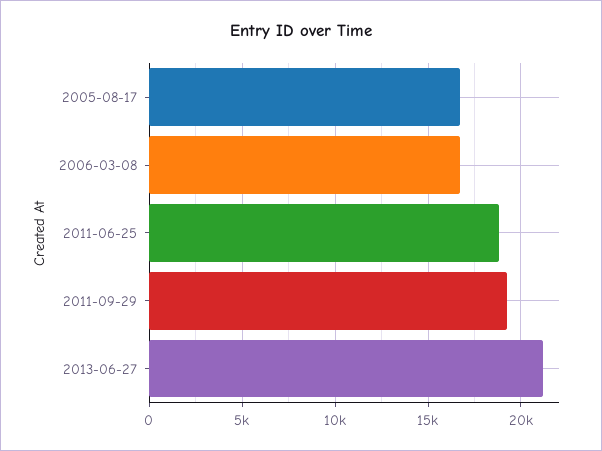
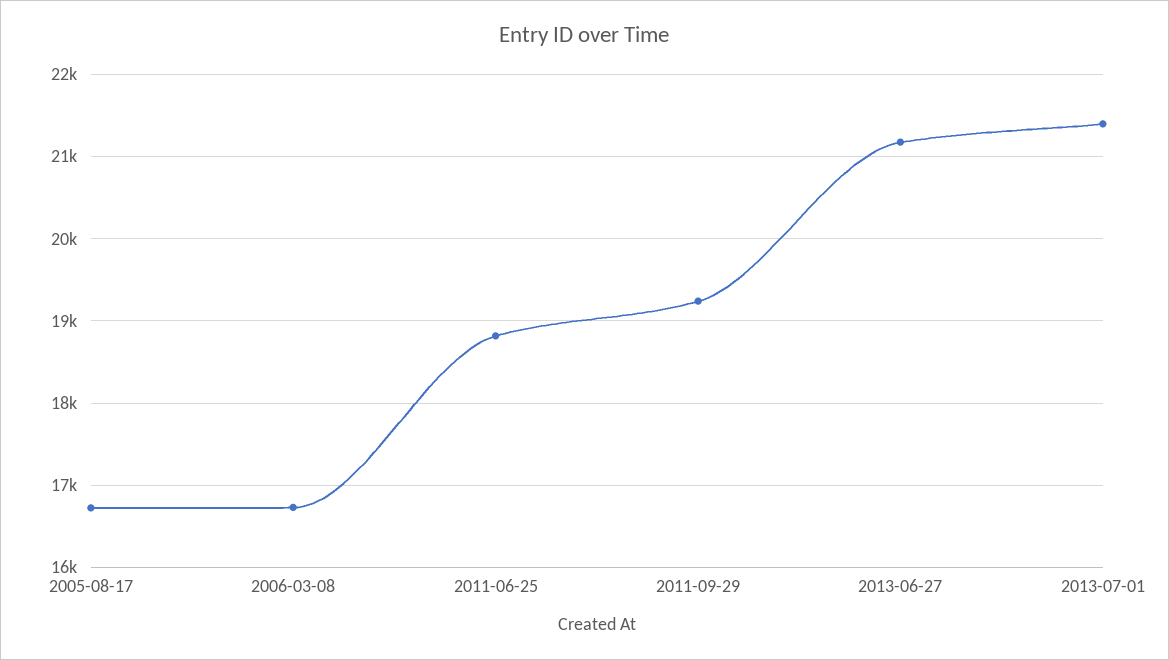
2013-07-01: none -> 21400

